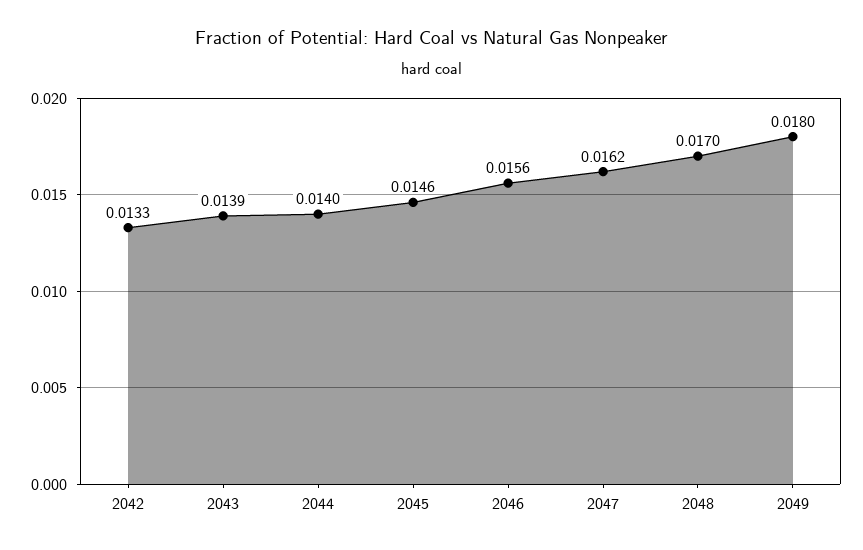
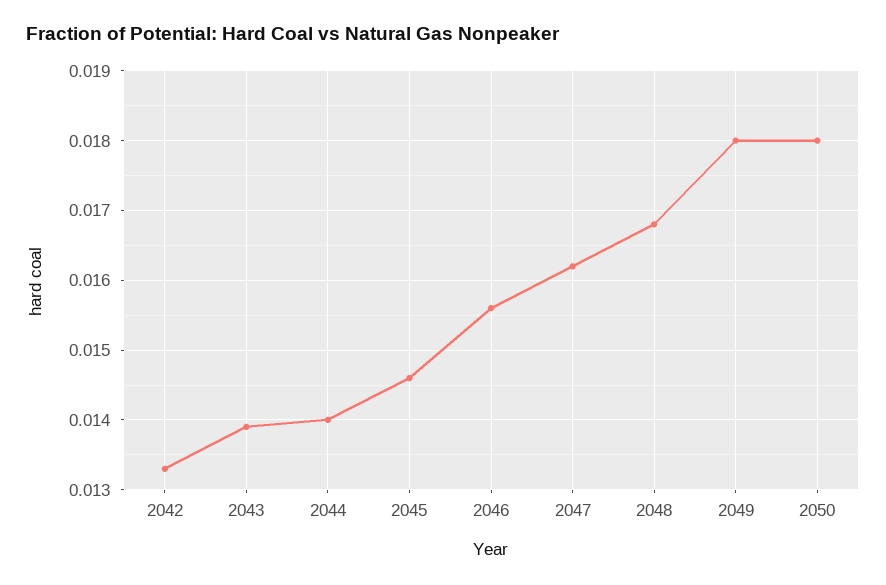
2048: 0.017 -> 0.0168
2050: none -> 0.018

